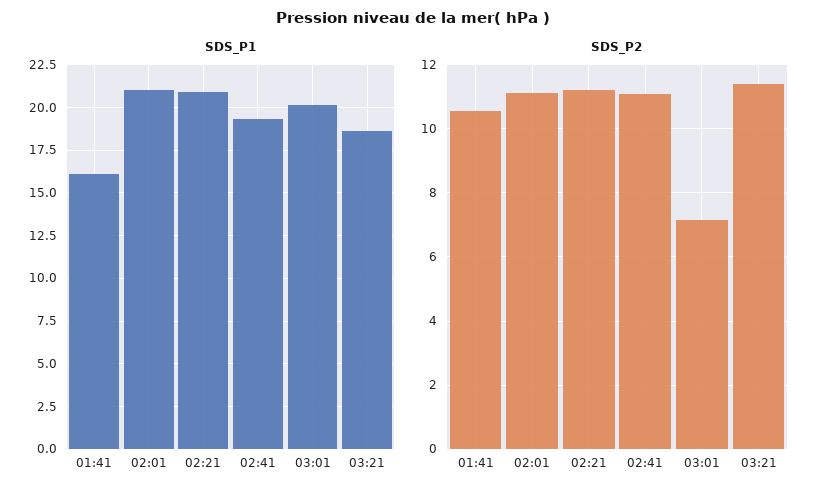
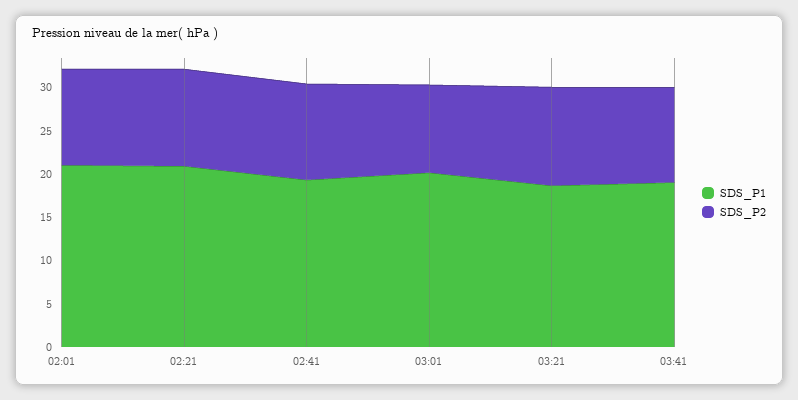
SDS_P1, 01:41: 16 -> none
SDS_P2, 01:41: 10.6 -> none
SDS_P2, 03:01: 7.2 -> 10
SDS_P1, 03:41: none -> 19
SDS_P2, 03:41: none -> 11

